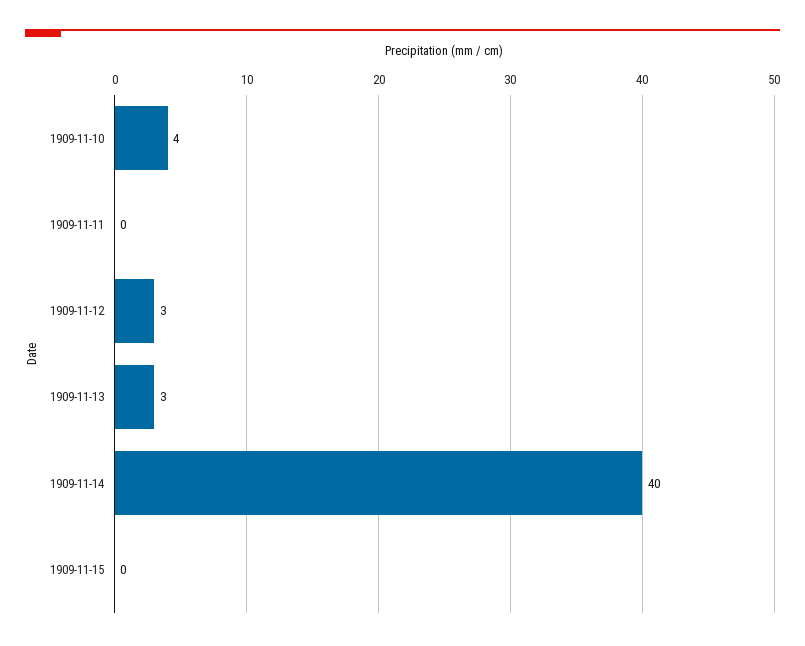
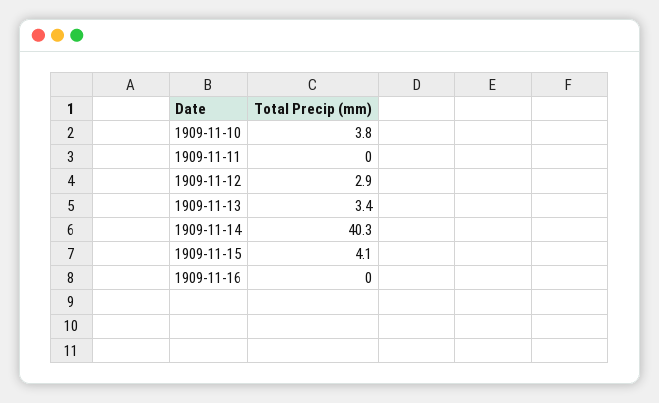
1909-11-15: 0 -> 4.1
1909-11-16: none -> 0

